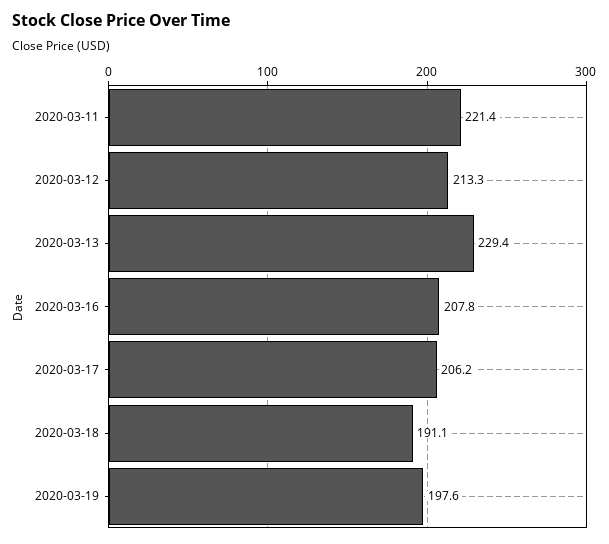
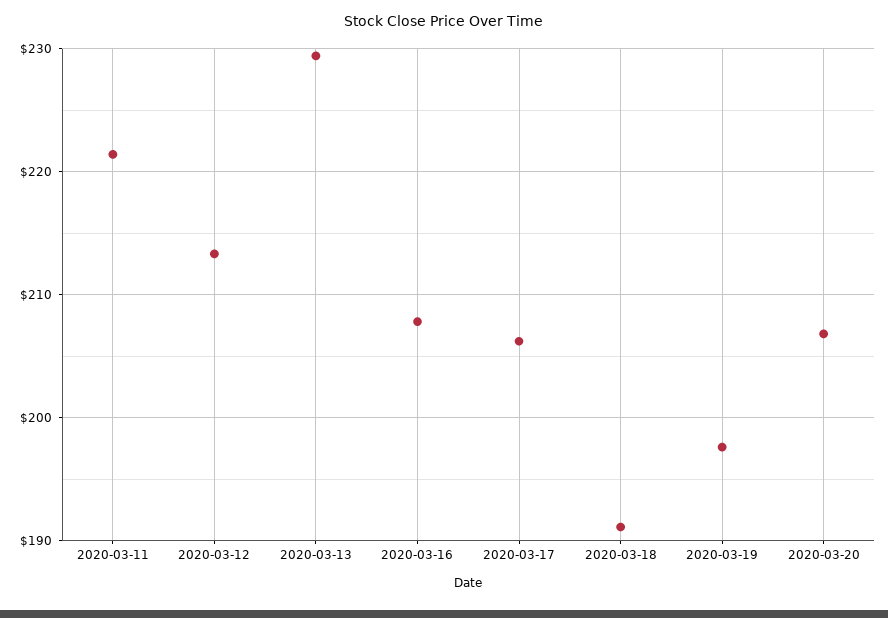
2020-03-20: none -> 207

